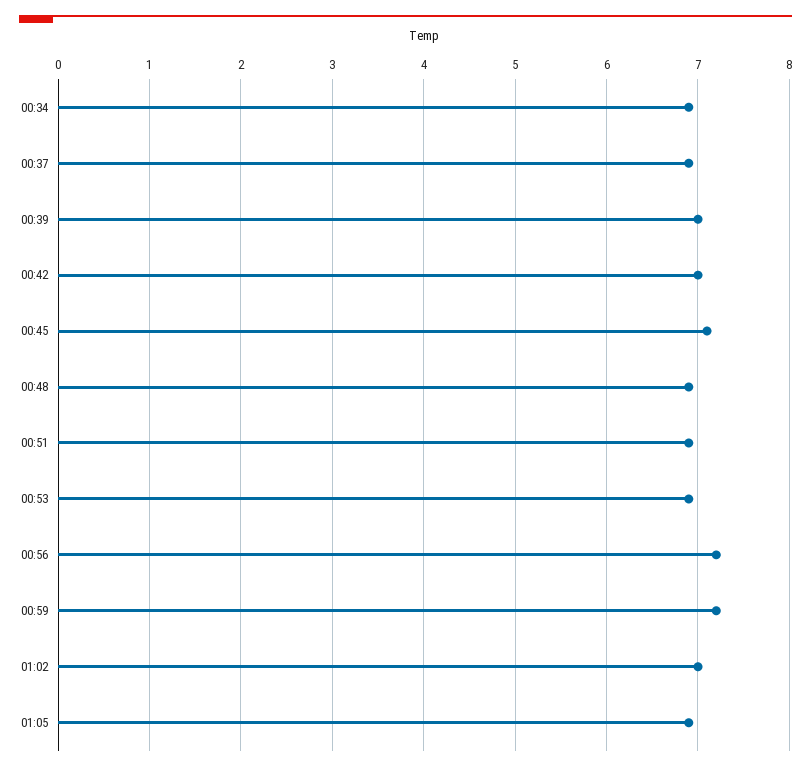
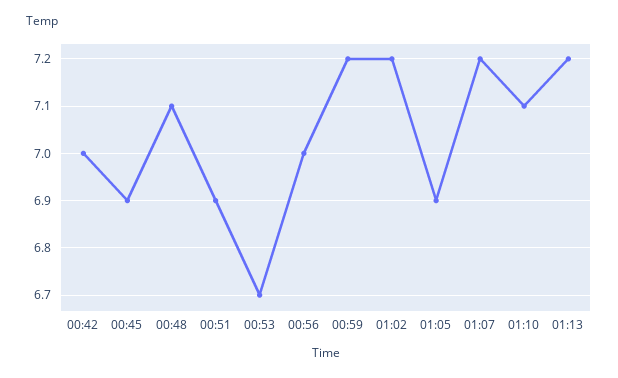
00:34: 6.9 -> none
00:37: 6.9 -> none
00:39: 7 -> none
00:45: 7.1 -> 6.9
00:48: 6.9 -> 7.1
00:53: 6.9 -> 6.7
00:56: 7.2 -> 7
01:02: 7 -> 7.2
01:07: none -> 7.2
01:10: none -> 7.1
01:13: none -> 7.2

